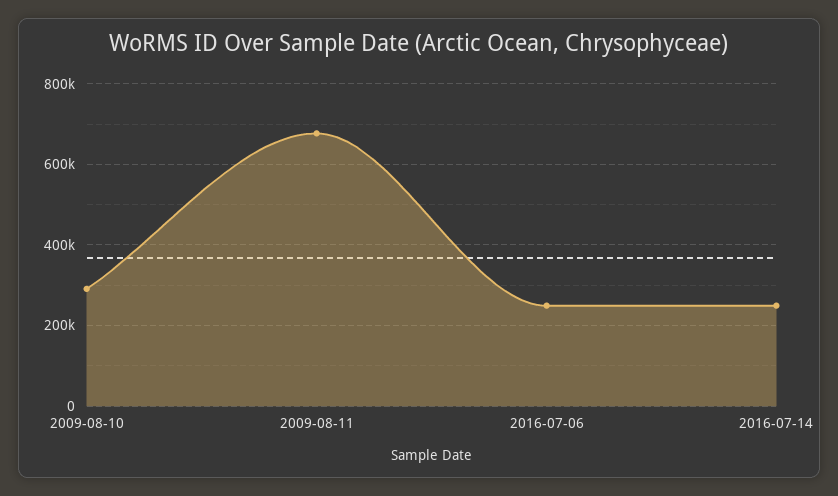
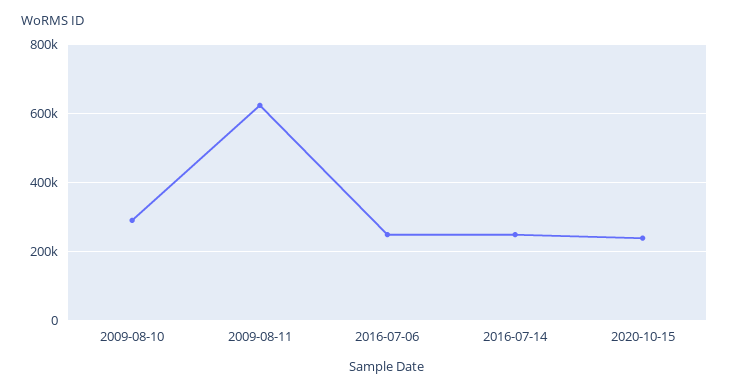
2009-08-11: 680000 -> 620000
2020-10-15: none -> 240000

